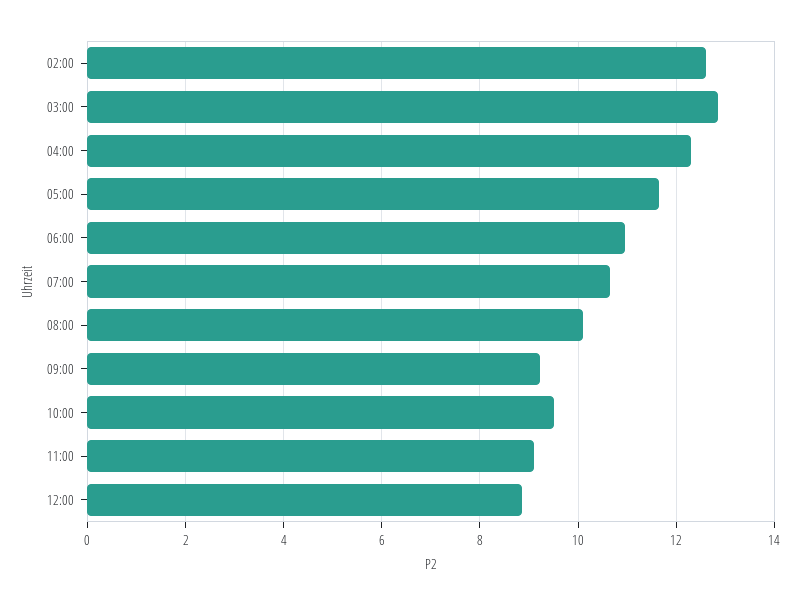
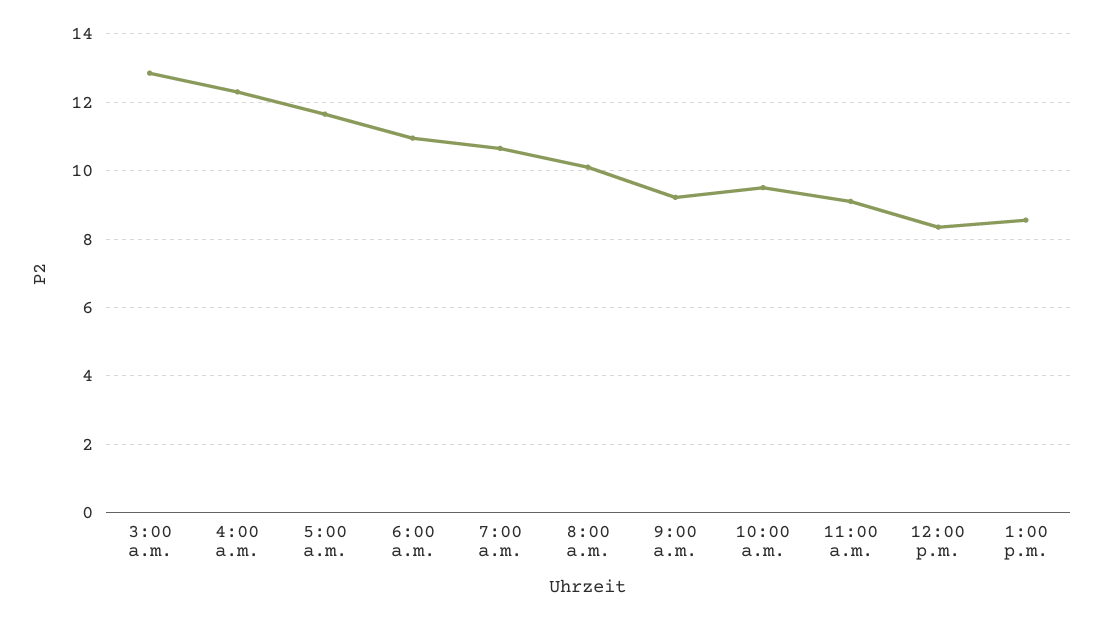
02:00: 12.6 -> none
12:00: 8.8 -> 8.4
1:00 p.m.: none -> 8.6

